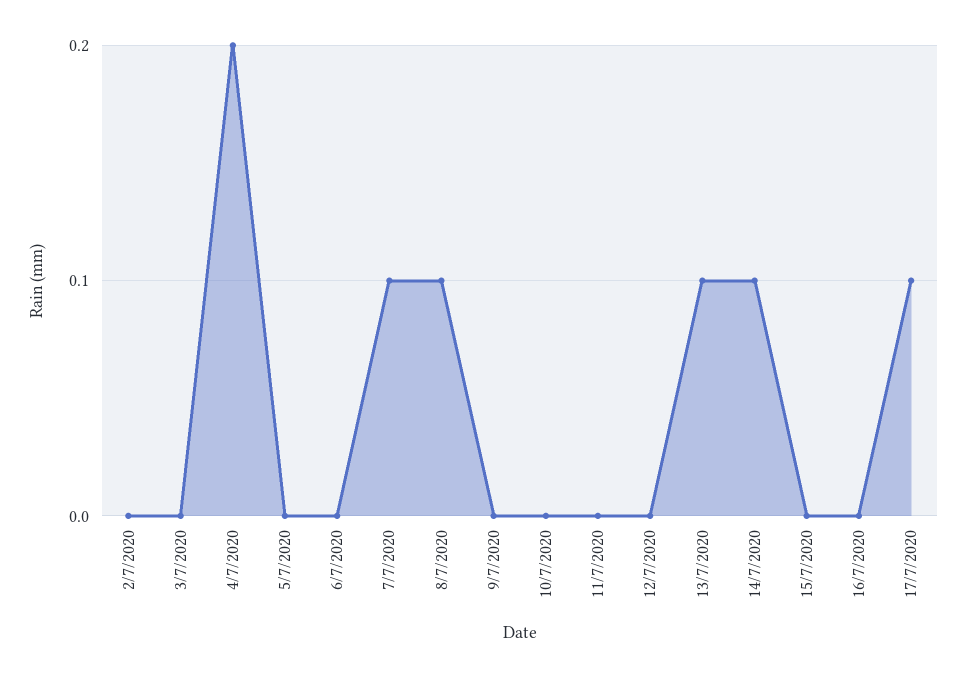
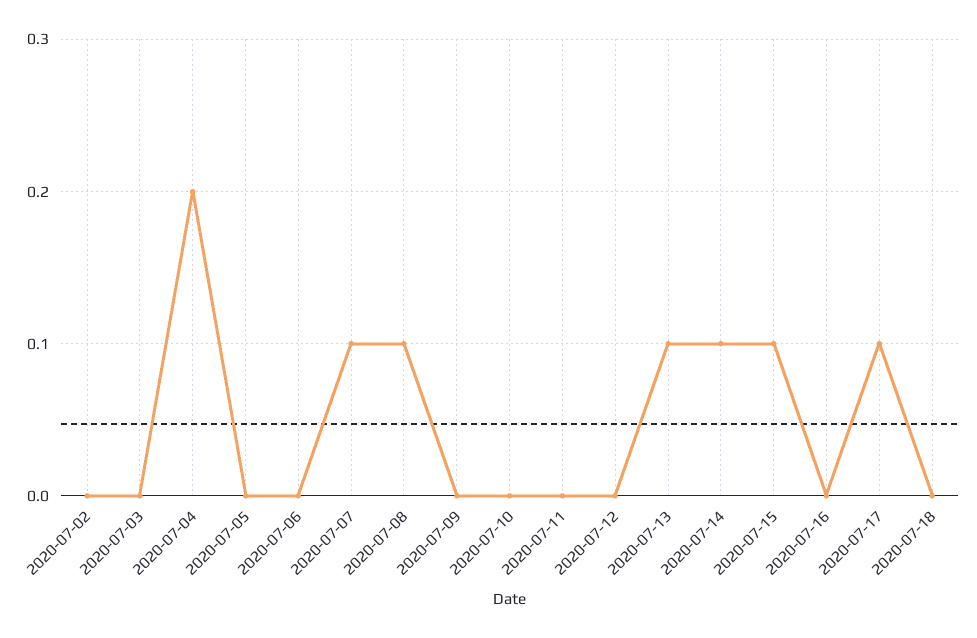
15/7/2020: 0 -> 0.1
2020-07-18: none -> 0

